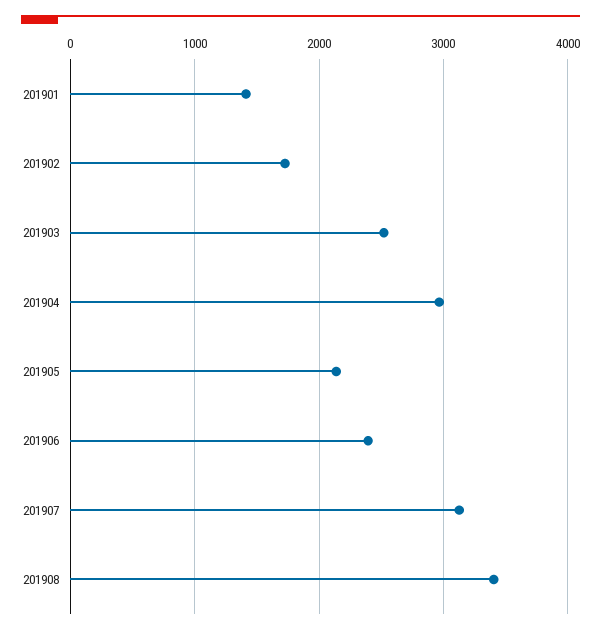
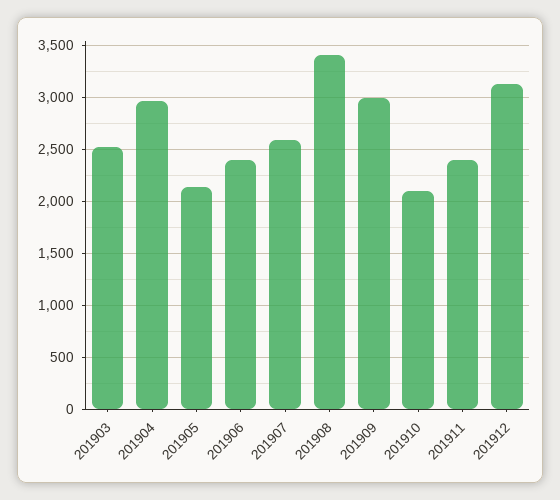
201901: 1400 -> none
201902: 1700 -> none
201907: 3100 -> 2600
201909: none -> 3000
201910: none -> 2100
201911: none -> 2400
201912: none -> 3100

